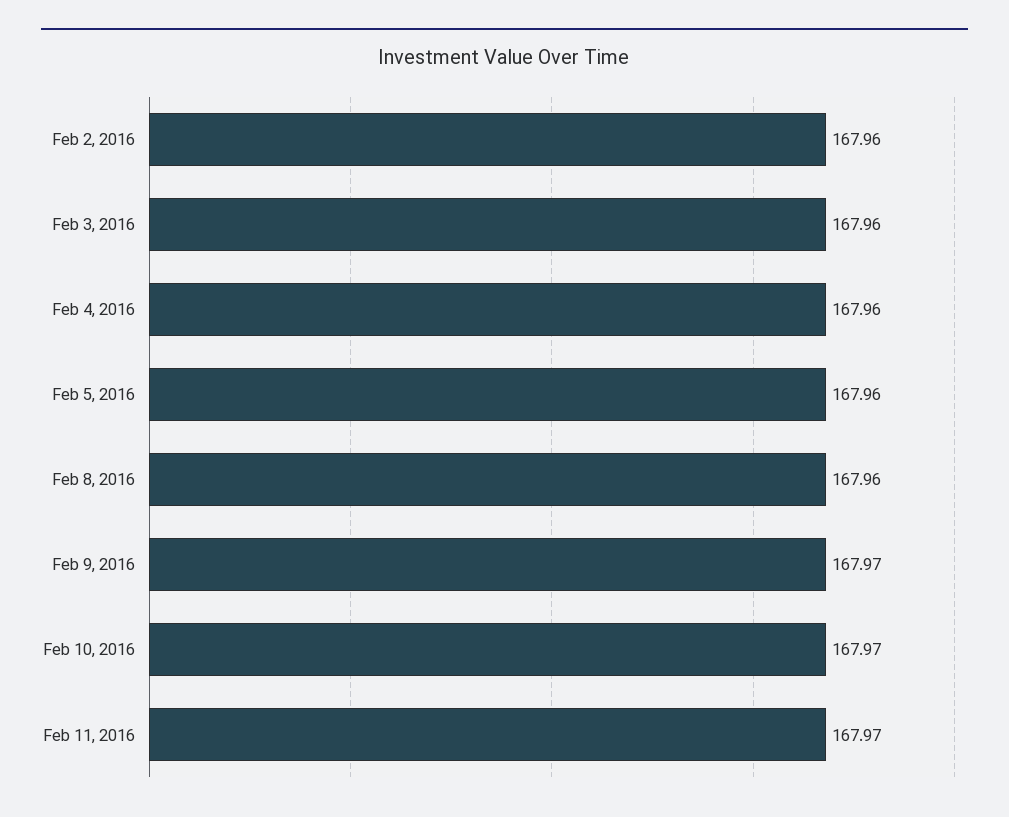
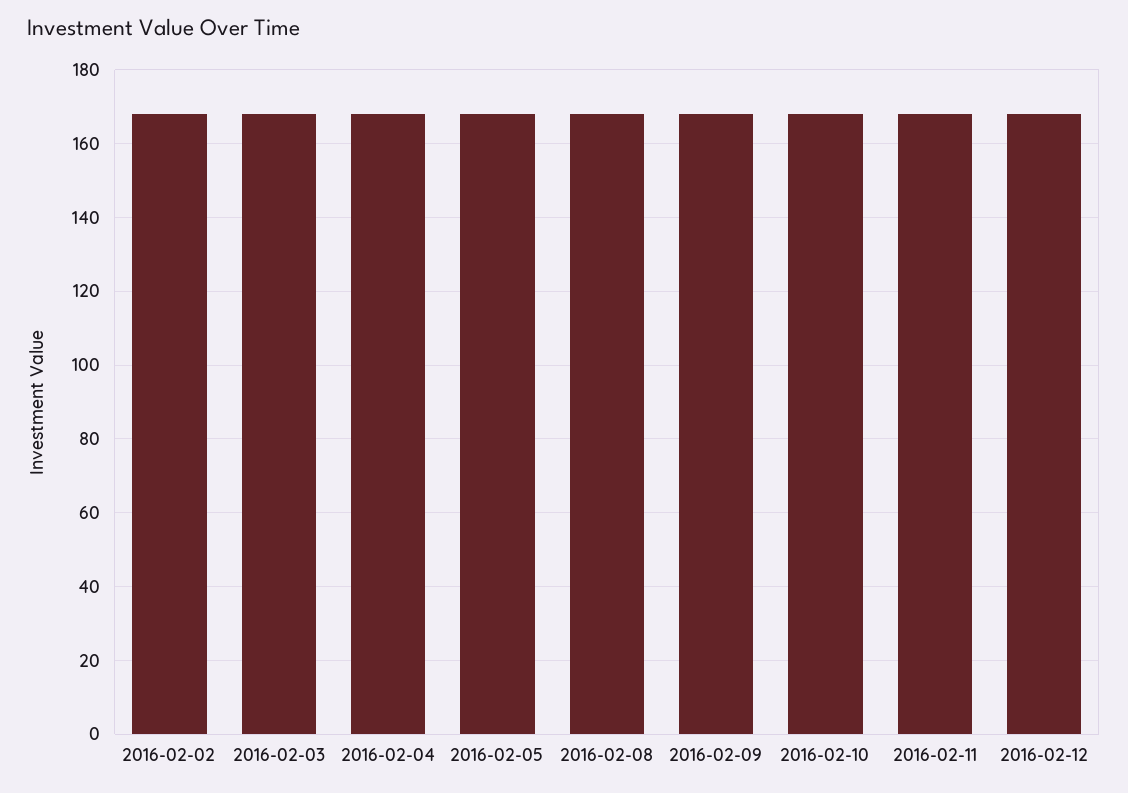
2016-02-12: none -> 168

